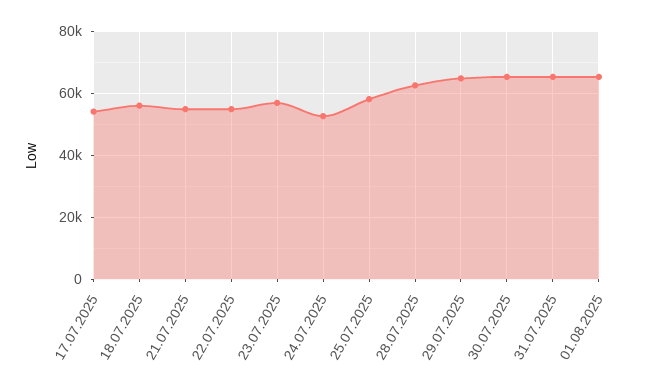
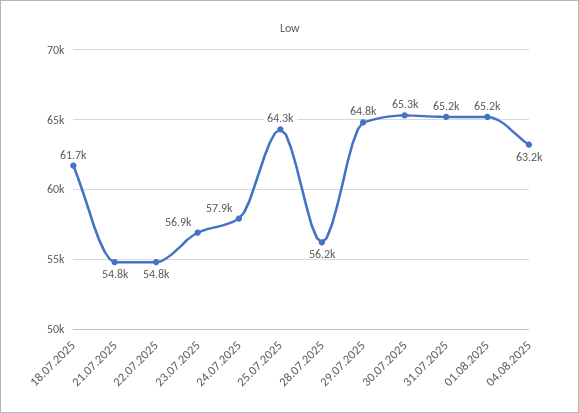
17.07.2025: 54000 -> none
18.07.2025: 56000 -> 61700
24.07.2025: 52000 -> 57900
25.07.2025: 58000 -> 64300
28.07.2025: 62000 -> 56200
04.08.2025: none -> 63200

